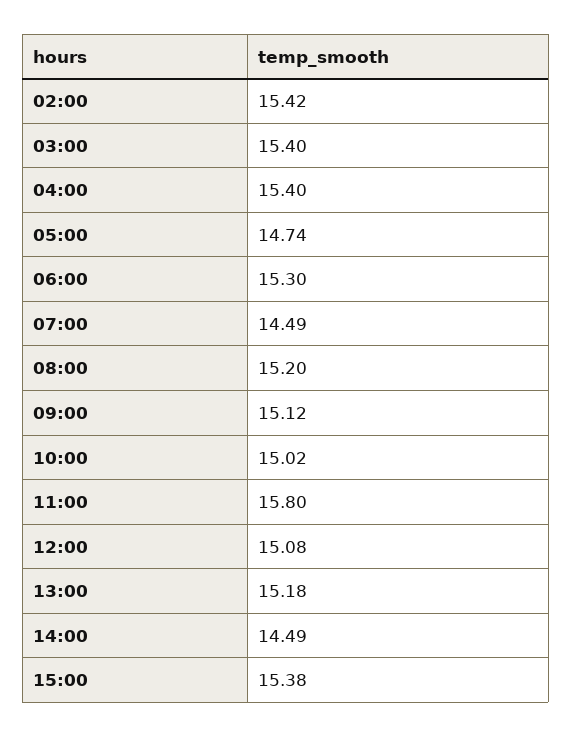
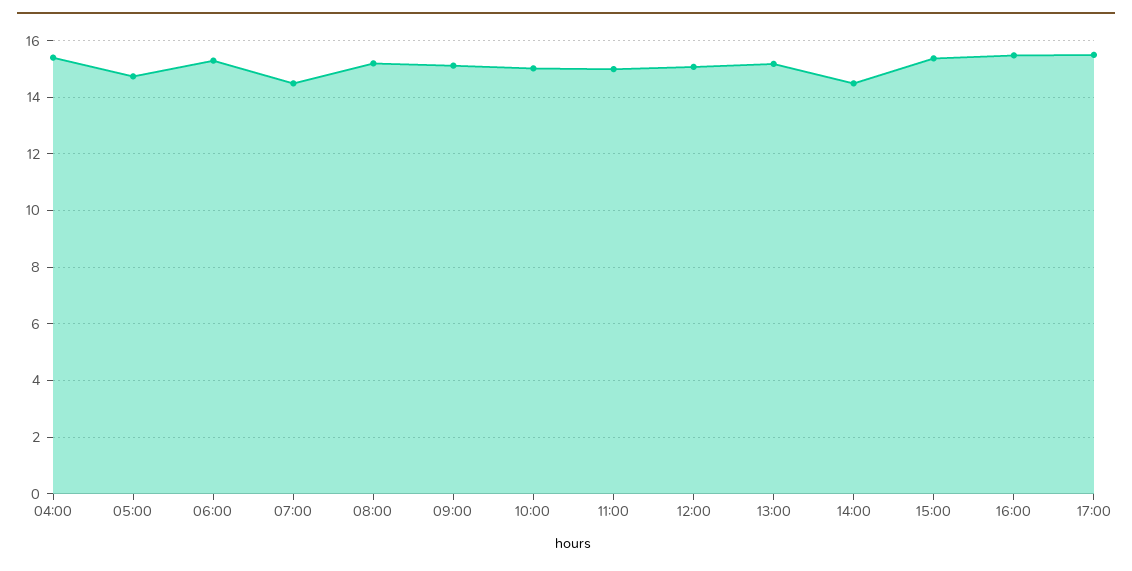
02:00: 15.42 -> none
03:00: 15.4 -> none
11:00: 15.8 -> 15
16:00: none -> 15.5
17:00: none -> 15.5

